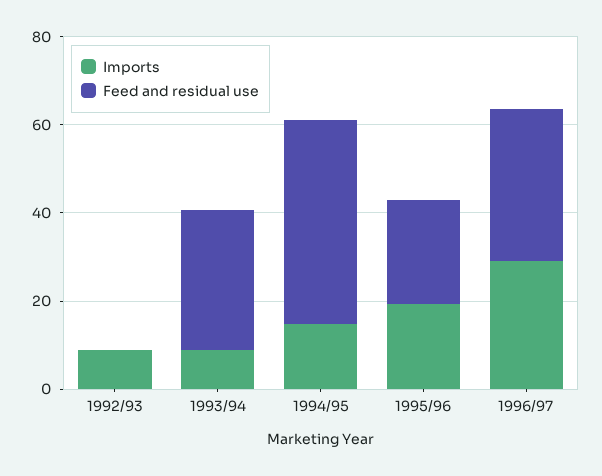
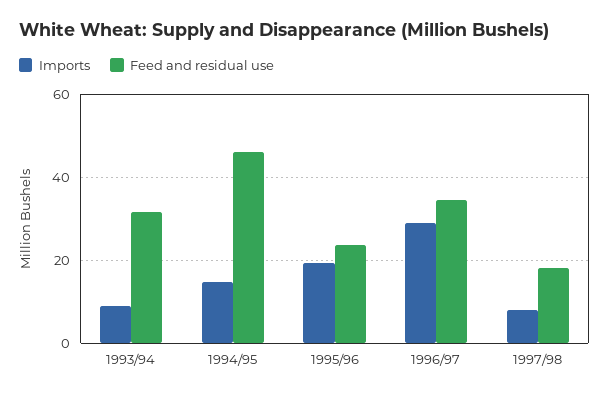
Imports, 1992/93: 10 -> none
Feed and residual use, 1992/93: 0 -> none
Imports, 1997/98: none -> 8
Feed and residual use, 1997/98: none -> 18

